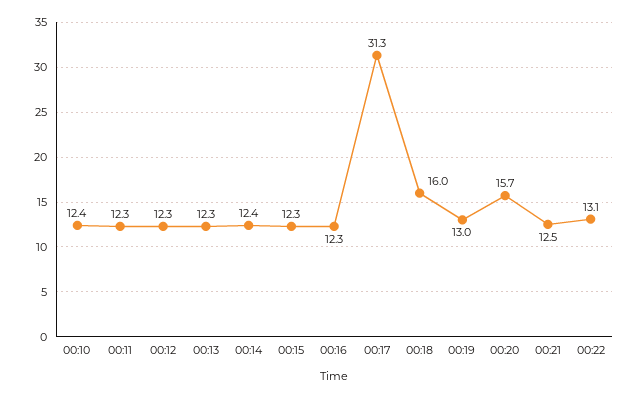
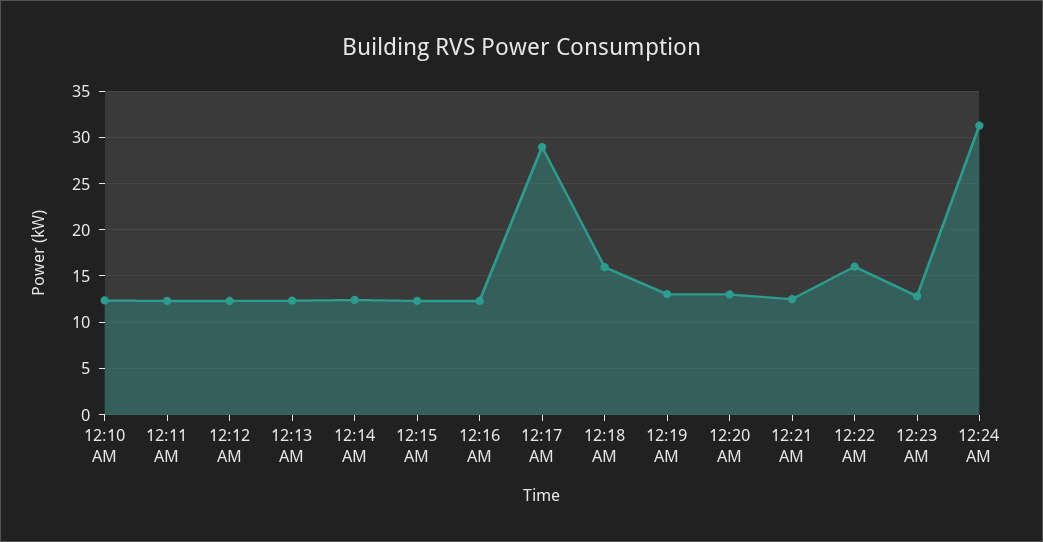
00:17: 31.3 -> 29
00:20: 15.7 -> 13
00:22: 13.1 -> 16
12:23 AM: none -> 13
12:24 AM: none -> 31

